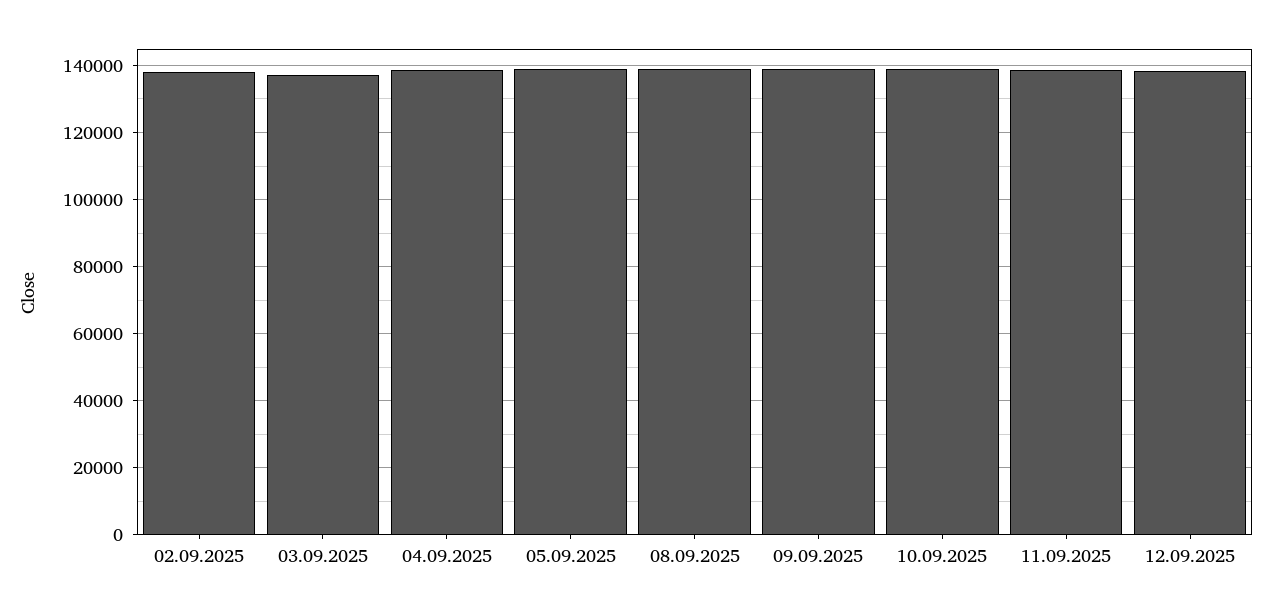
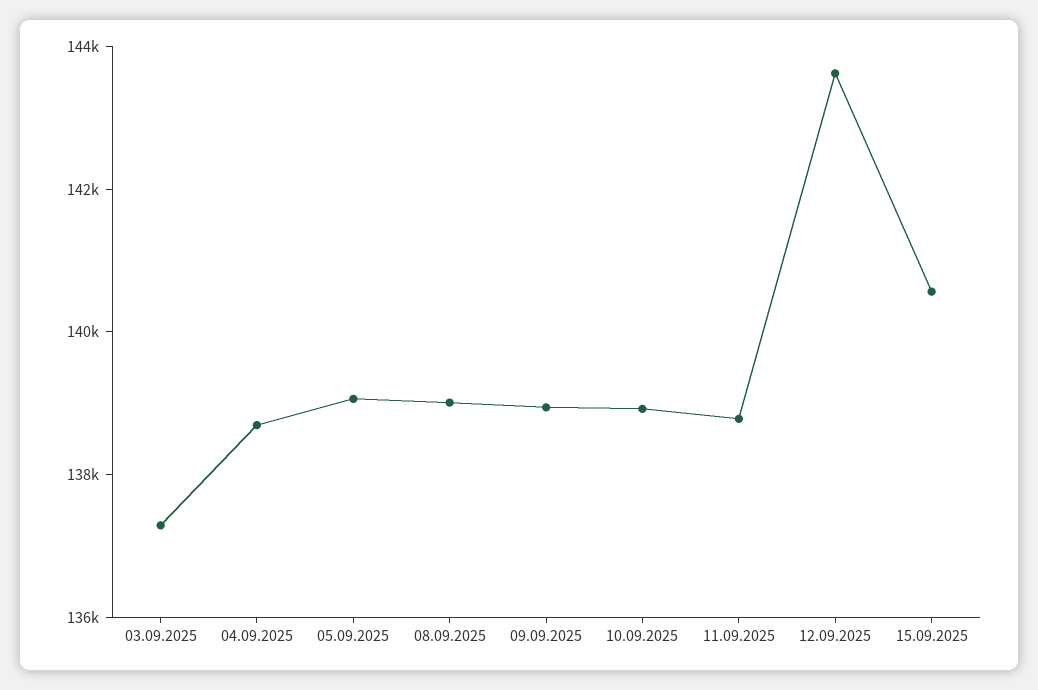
02.09.2025: 138000 -> none
12.09.2025: 138000 -> 143500
15.09.2025: none -> 140500

